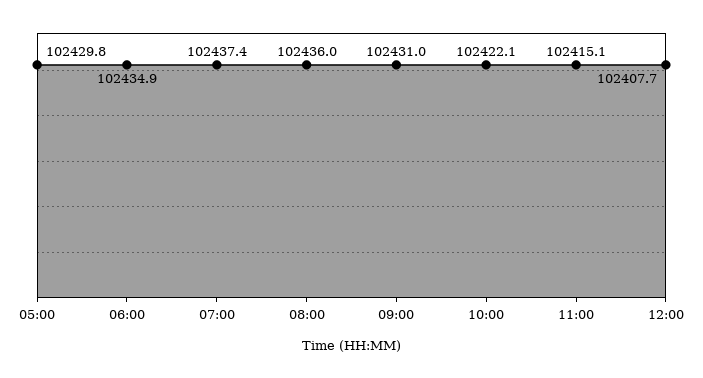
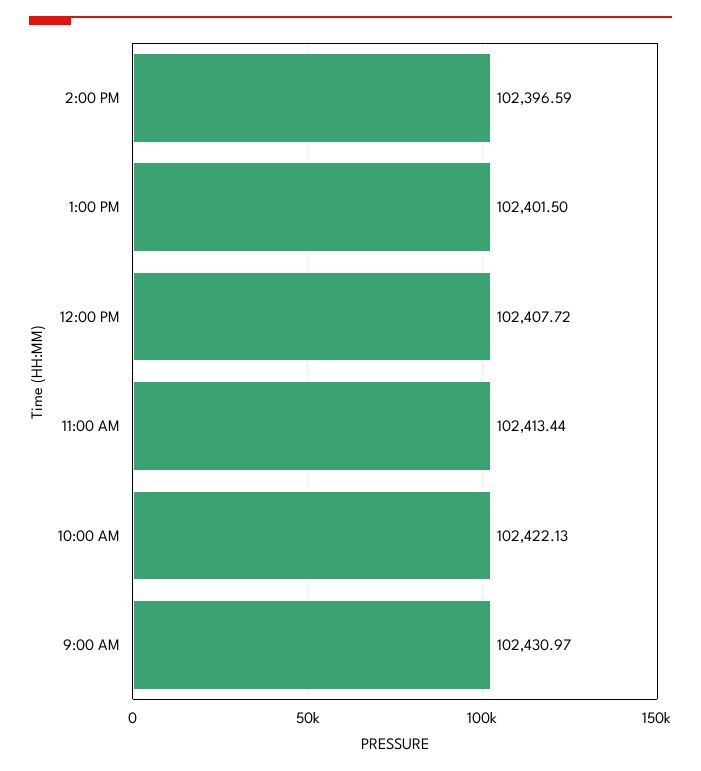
05:00: 102429.8 -> none
06:00: 102434.9 -> none
07:00: 102437.4 -> none
08:00: 102436 -> none
11:00: 102415.1 -> 102413.44
2:00 PM: none -> 102396.59
1:00 PM: none -> 102401.5

